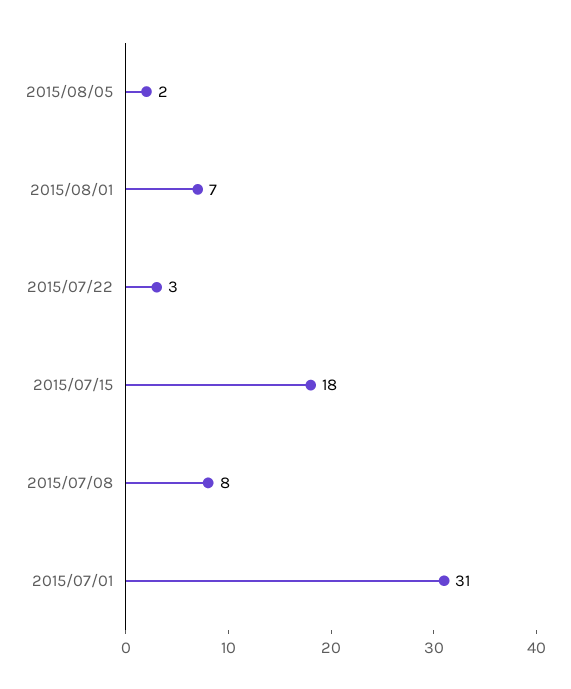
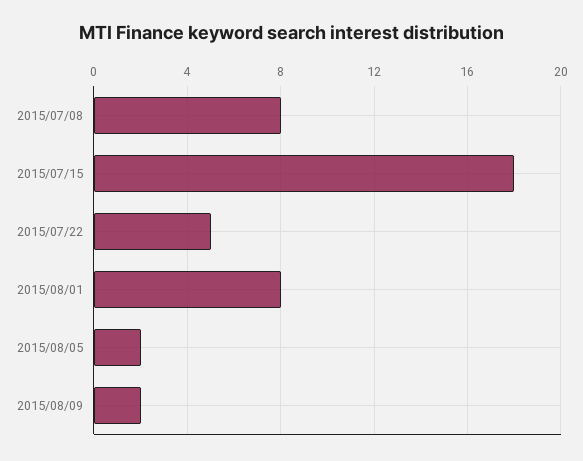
2015/08/01: 7 -> 8
2015/07/22: 3 -> 5
2015/07/01: 31 -> none
2015/08/09: none -> 2

